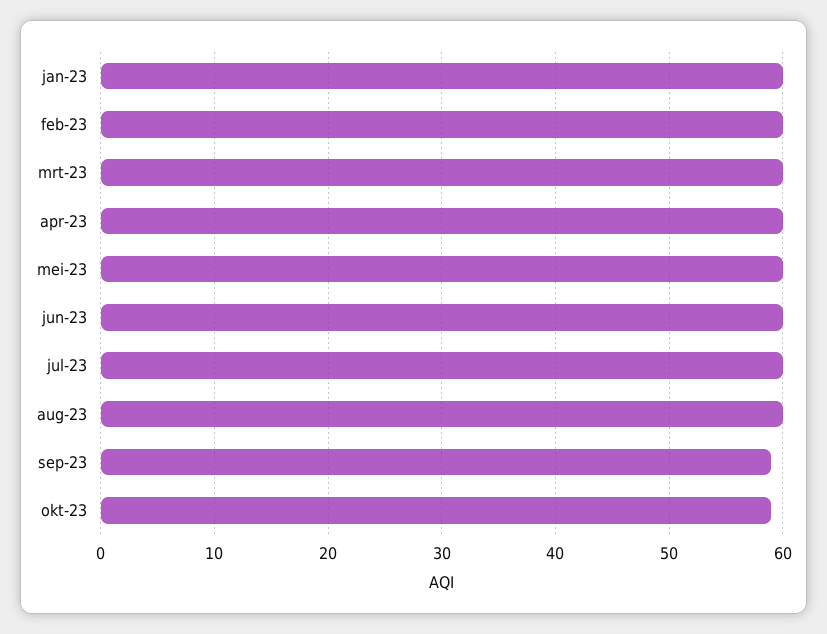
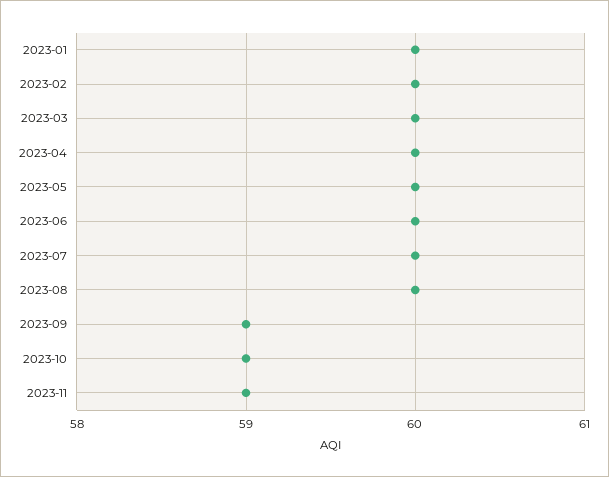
2023-11: none -> 59

